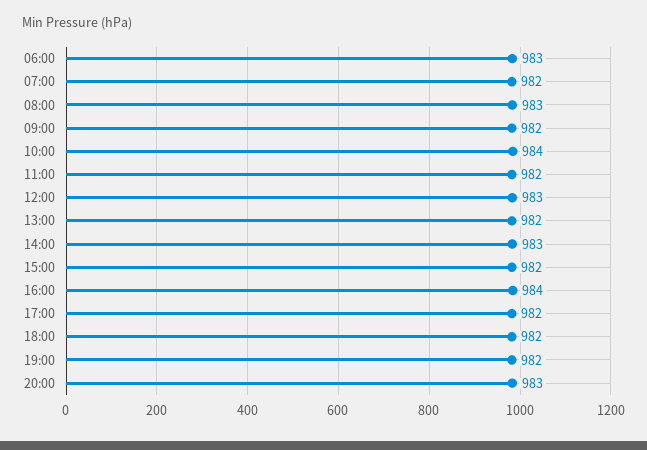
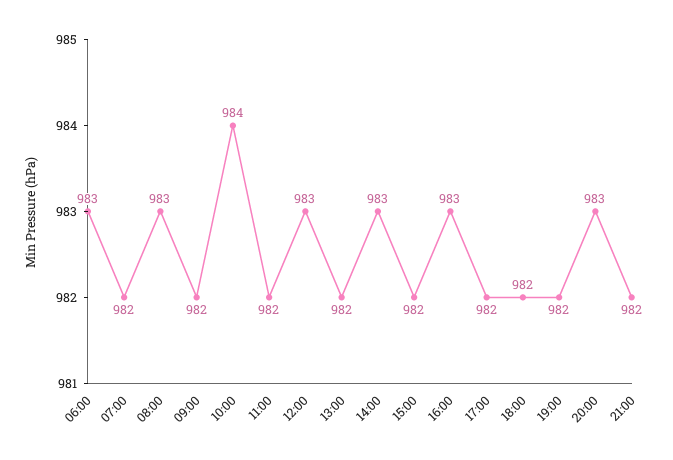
16:00: 984 -> 983
21:00: none -> 982

